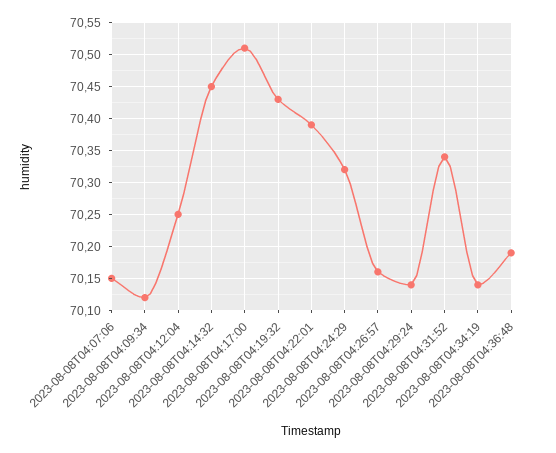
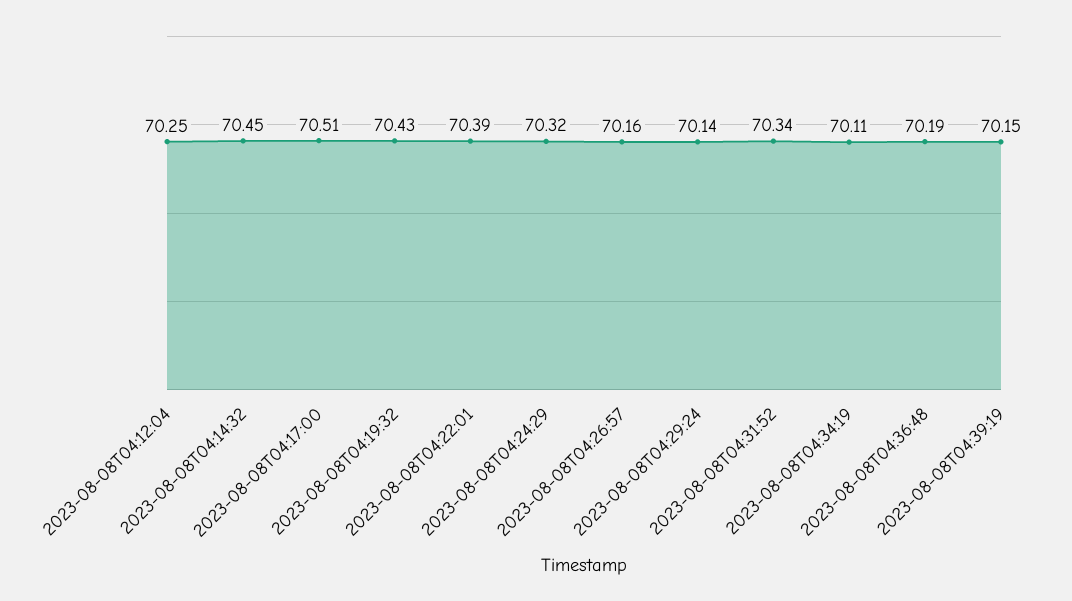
2023-08-08T04:07:06: 70.15 -> none
2023-08-08T04:09:34: 70.12 -> none
2023-08-08T04:34:19: 70.14 -> 70.11
2023-08-08T04:39:19: none -> 70.15

